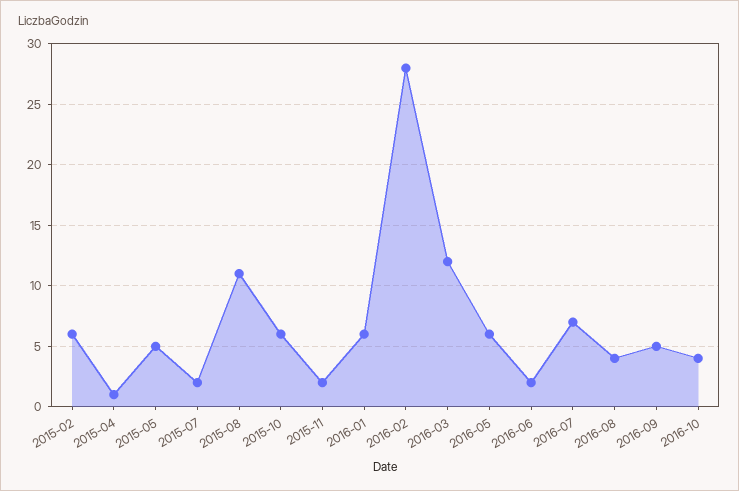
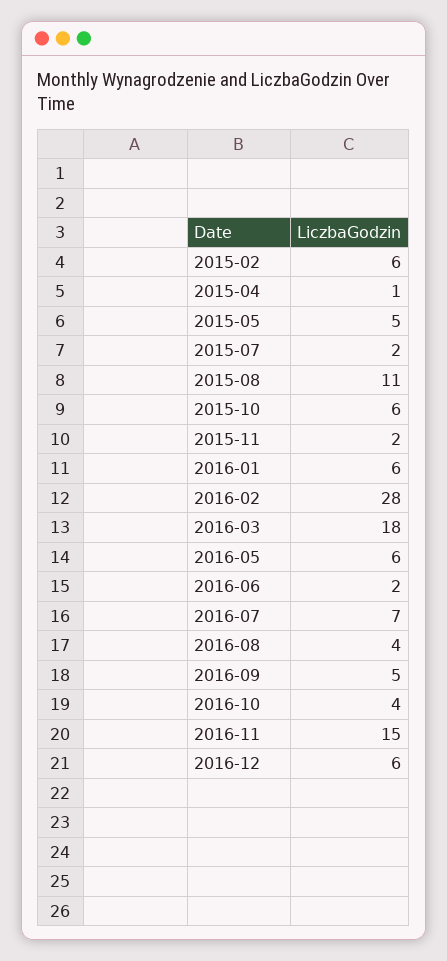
2016-03: 12 -> 18
2016-11: none -> 15
2016-12: none -> 6

